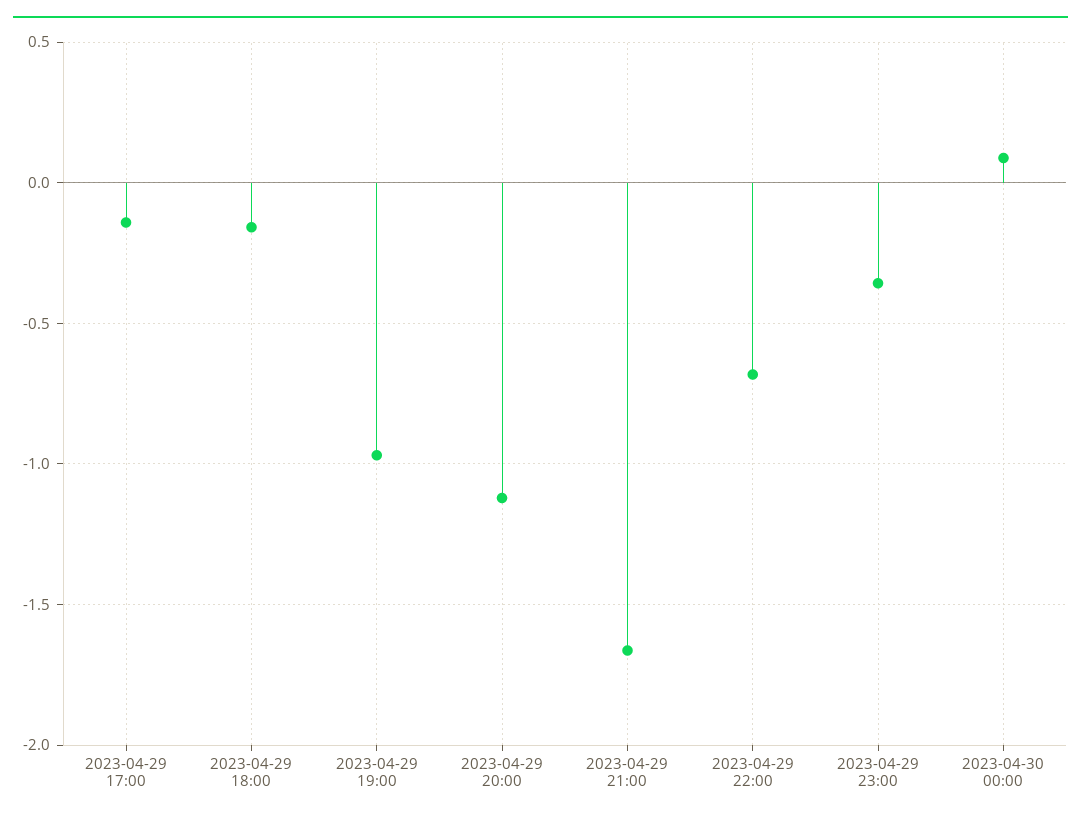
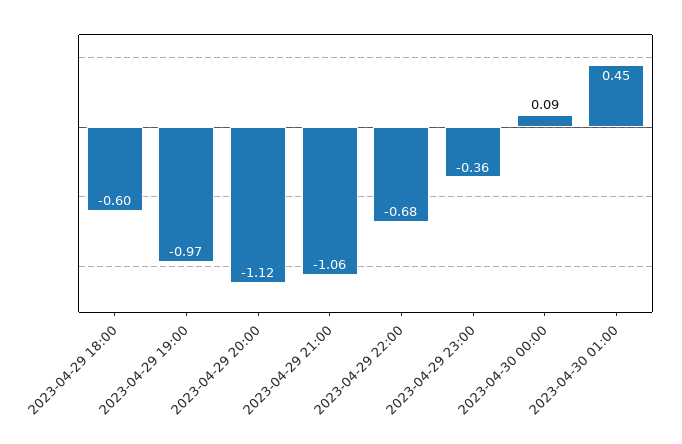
2023-04-29 17:00: -0.15 -> none
2023-04-29 18:00: -0.15 -> -0.6
2023-04-29 21:00: -1.65 -> -1.06
2023-04-30 01:00: none -> 0.45

